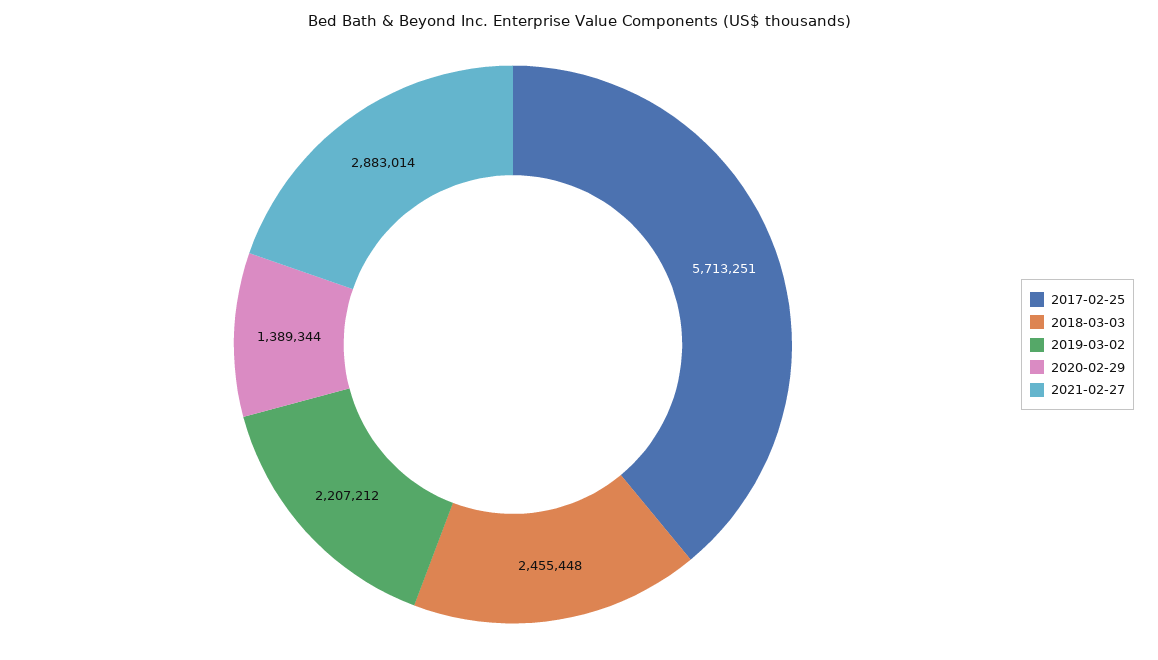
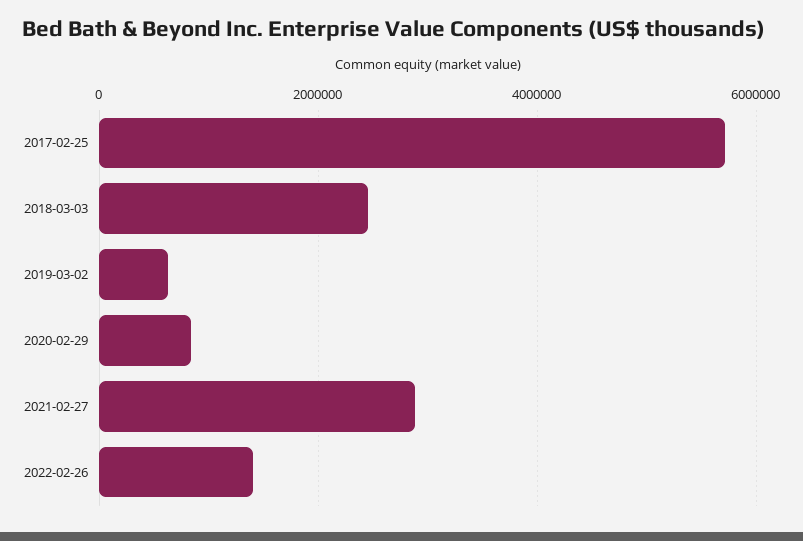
2019-03-02: 2207212 -> 600000
2020-02-29: 1389344 -> 800000
2022-02-26: none -> 1400000

